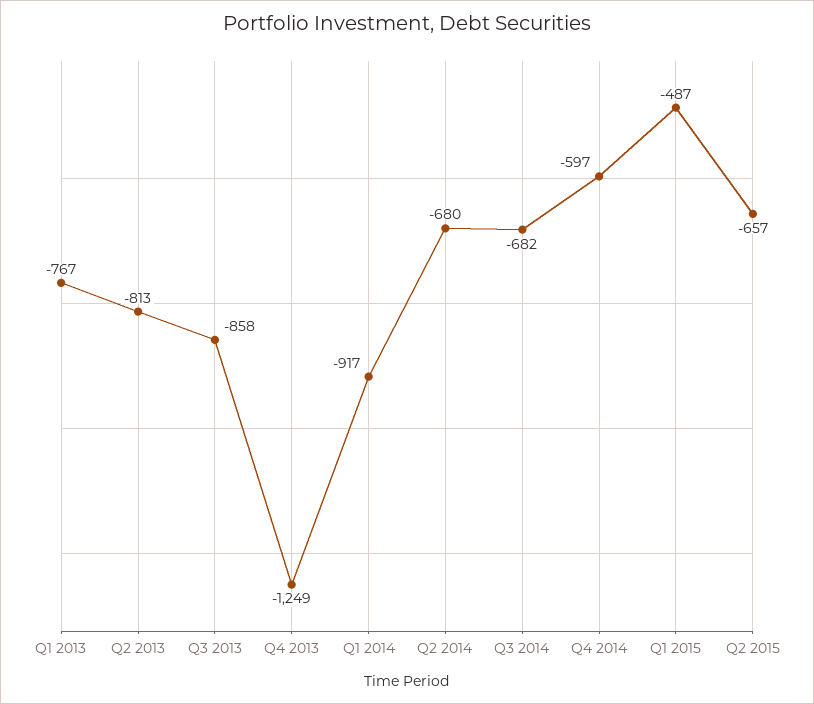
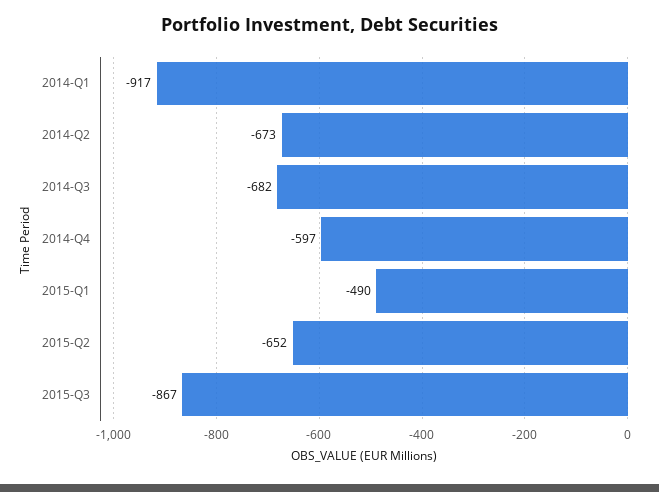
Q1 2013: -767 -> none
Q2 2013: -813 -> none
Q3 2013: -858 -> none
Q4 2013: -1249 -> none
Q2 2014: -680 -> -673
Q1 2015: -487 -> -490
Q2 2015: -657 -> -652
2015-Q3: none -> -867

